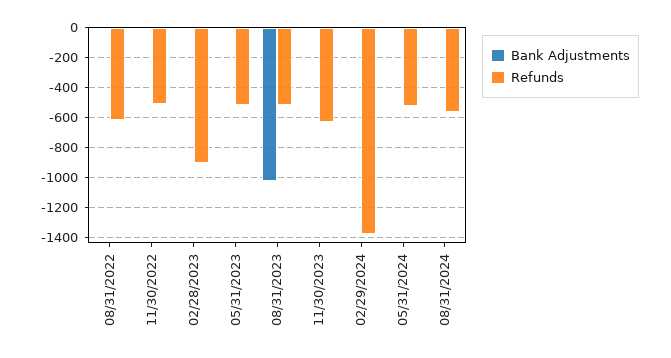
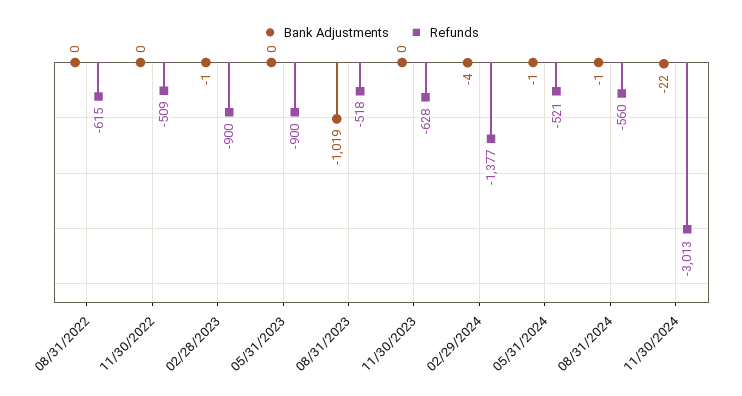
Refunds, 05/31/2023: -500 -> -900
Bank Adjustments, 11/30/2024: none -> -22
Refunds, 11/30/2024: none -> -3013

